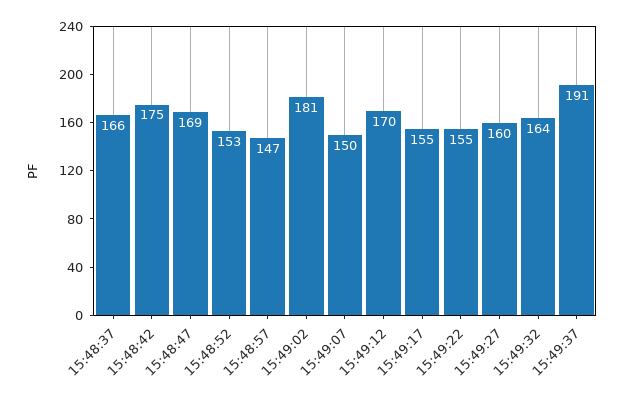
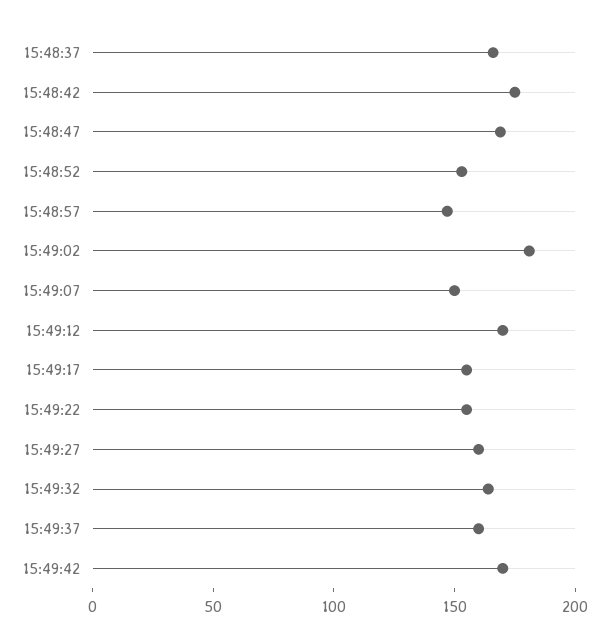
15:49:37: 191 -> 160
15:49:42: none -> 170

